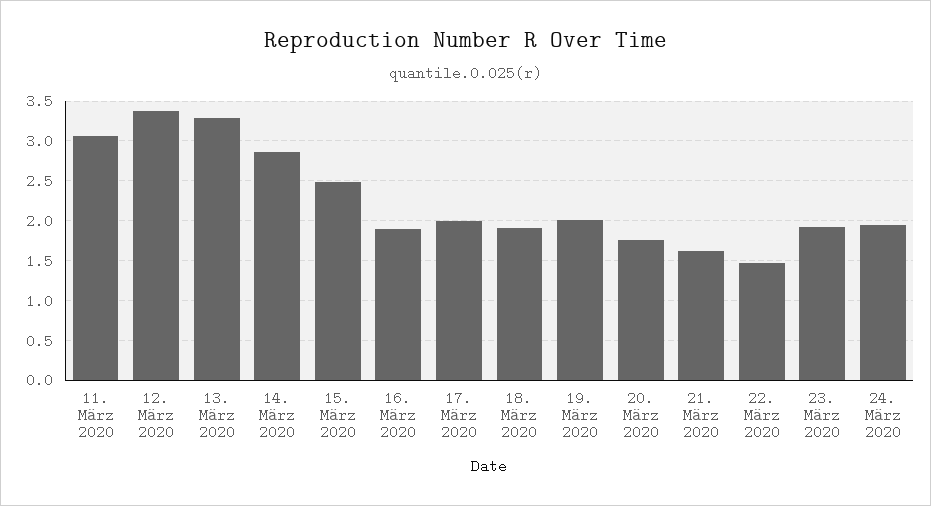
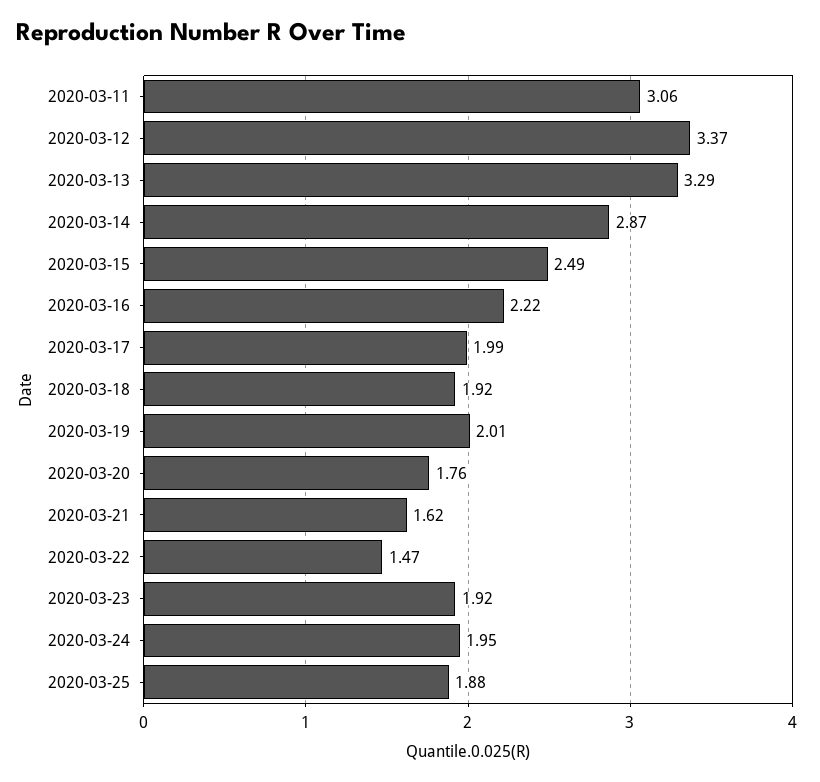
16. März 2020: 1.9 -> 2.22
2020-03-25: none -> 1.88

